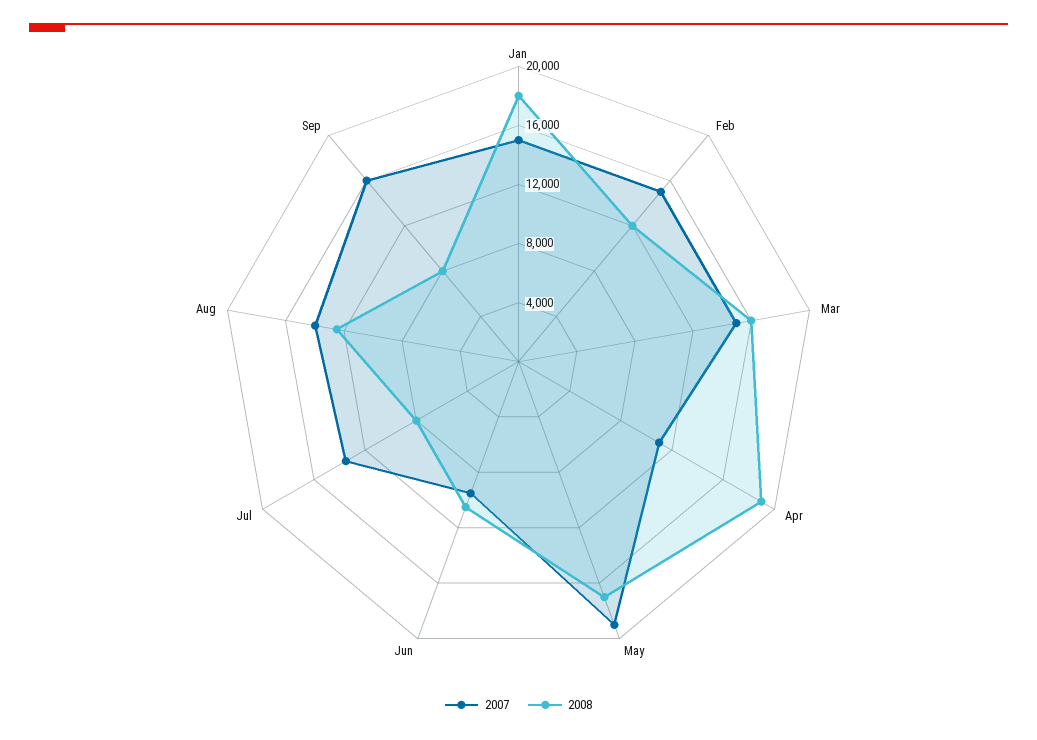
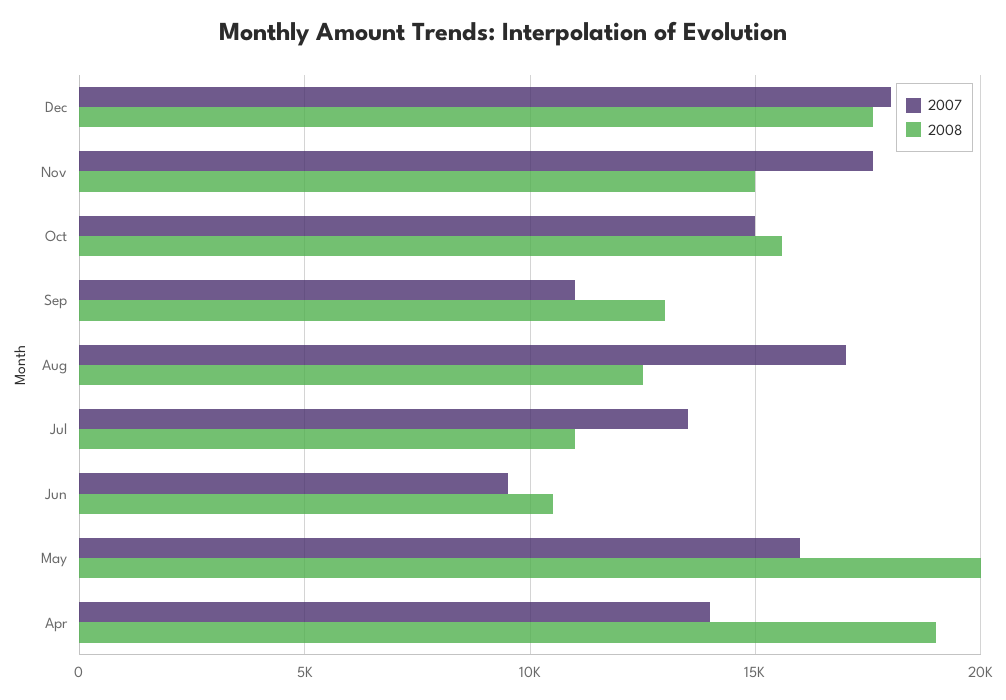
2007, Jan: 15000 -> none
2008, Jan: 18000 -> none
2007, Feb: 15000 -> none
2008, Feb: 12000 -> none
2007, Mar: 15000 -> none
2008, Mar: 16000 -> none
2007, Apr: 11000 -> 14000
2007, May: 19000 -> 16000
2008, May: 17000 -> 20000
2008, Jul: 8000 -> 11000
2007, Aug: 14000 -> 17000
2007, Sep: 16000 -> 11000
2008, Sep: 8000 -> 13000
2007, Dec: none -> 18000
2008, Dec: none -> 17500
2007, Nov: none -> 17500
2008, Nov: none -> 15000
2007, Oct: none -> 15000
2008, Oct: none -> 15500

